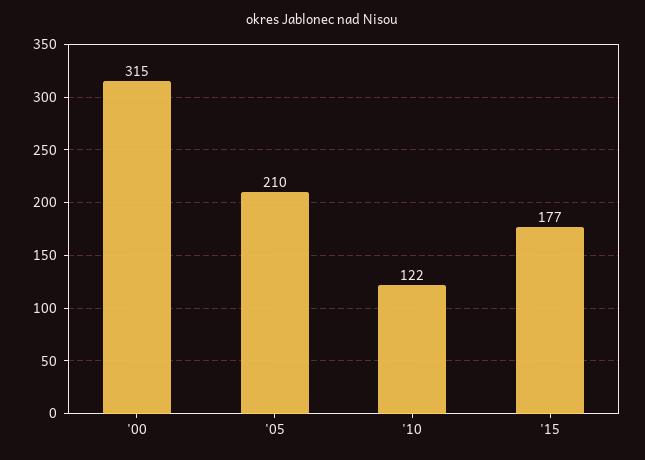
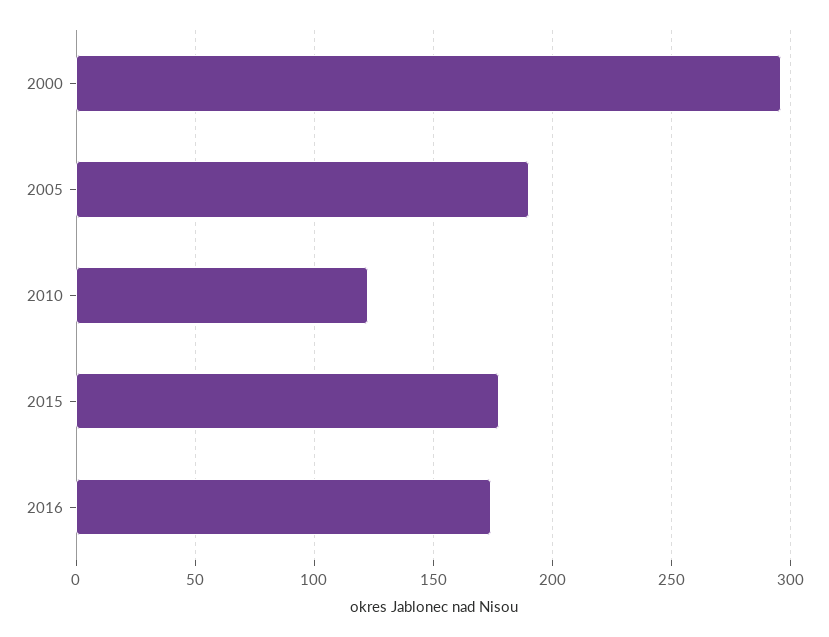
'00: 315 -> 295
'05: 210 -> 190
2016: none -> 175

